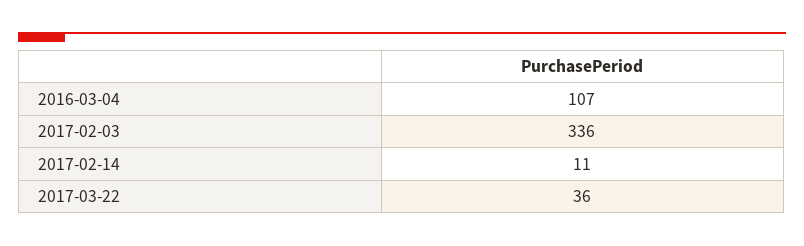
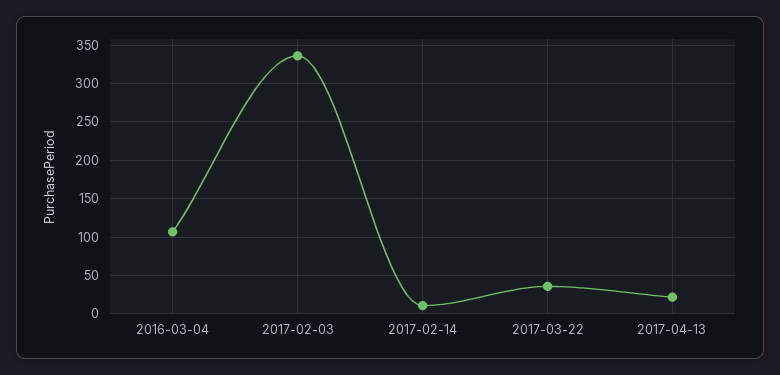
2017-04-13: none -> 20

